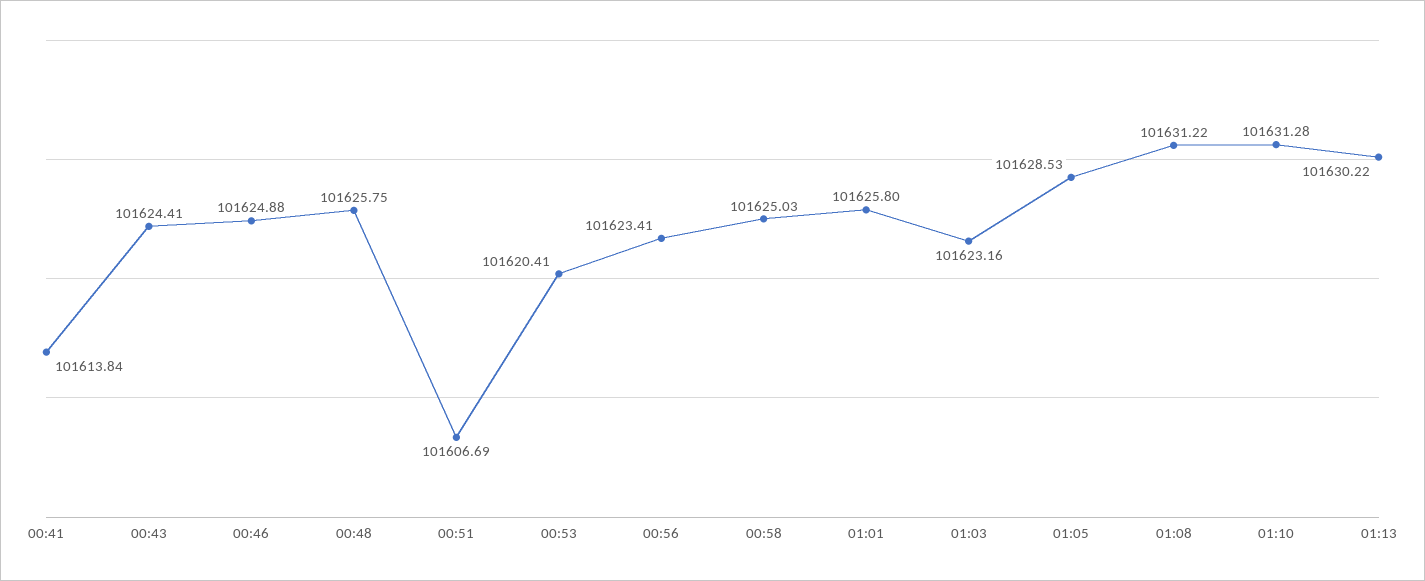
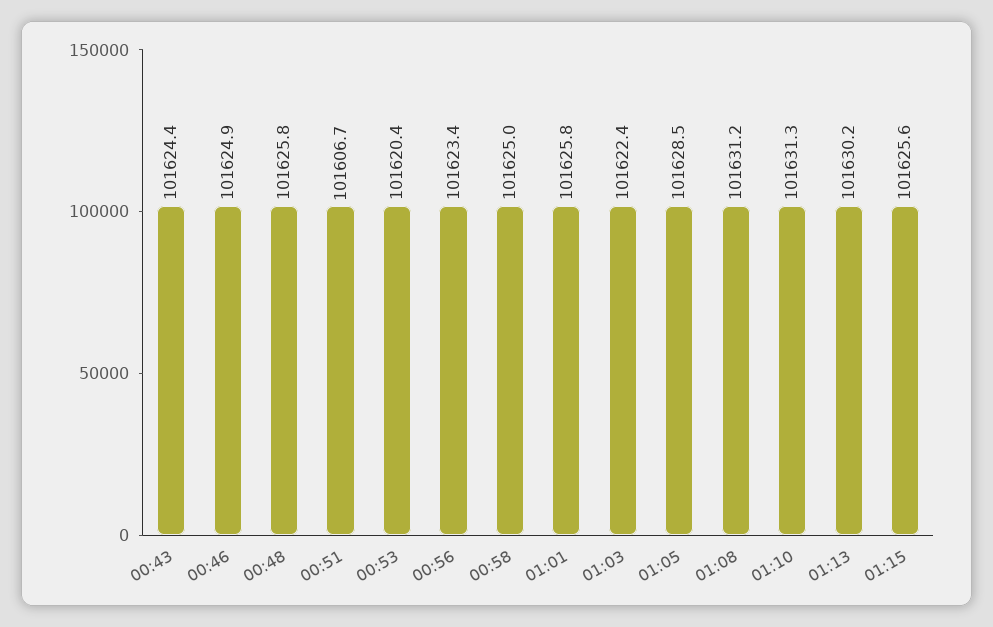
00:41: 101613.84 -> none
01:03: 101623.16 -> 101622.4
01:15: none -> 101625.6

